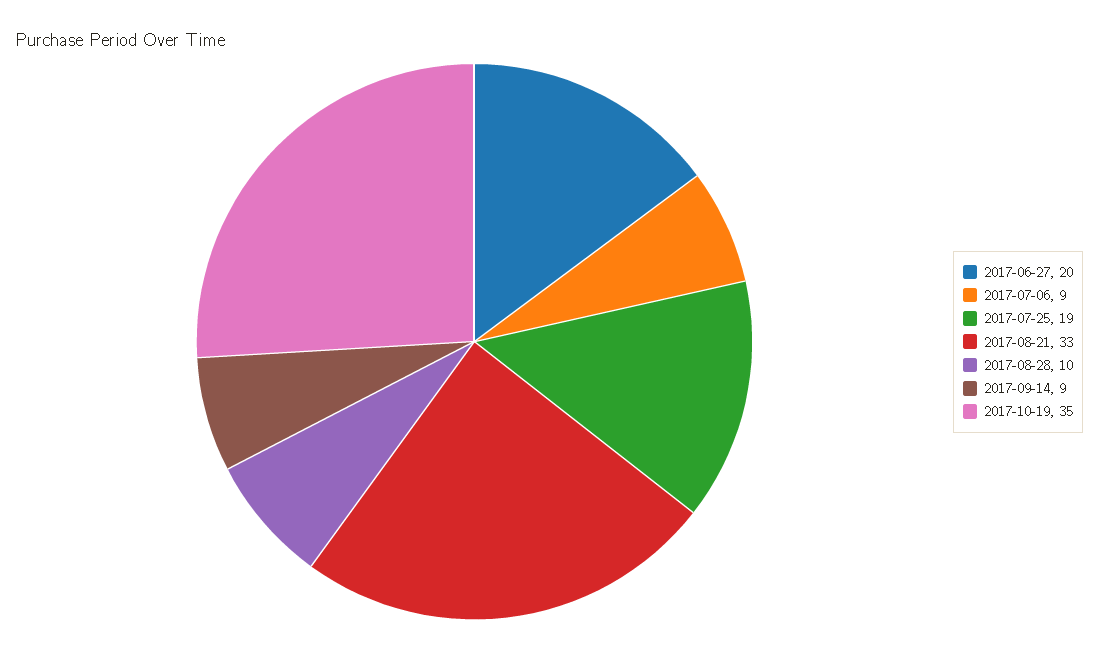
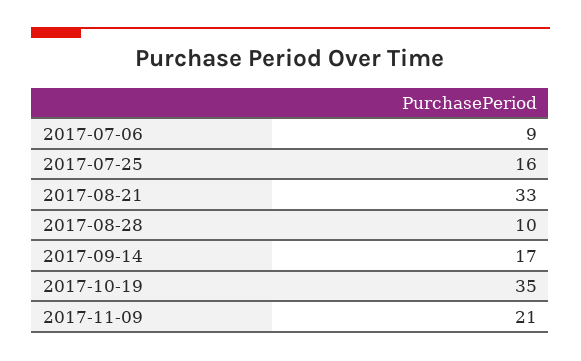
2017-06-27: 20 -> none
2017-07-25: 19 -> 16
2017-09-14: 9 -> 17
2017-11-09: none -> 21

